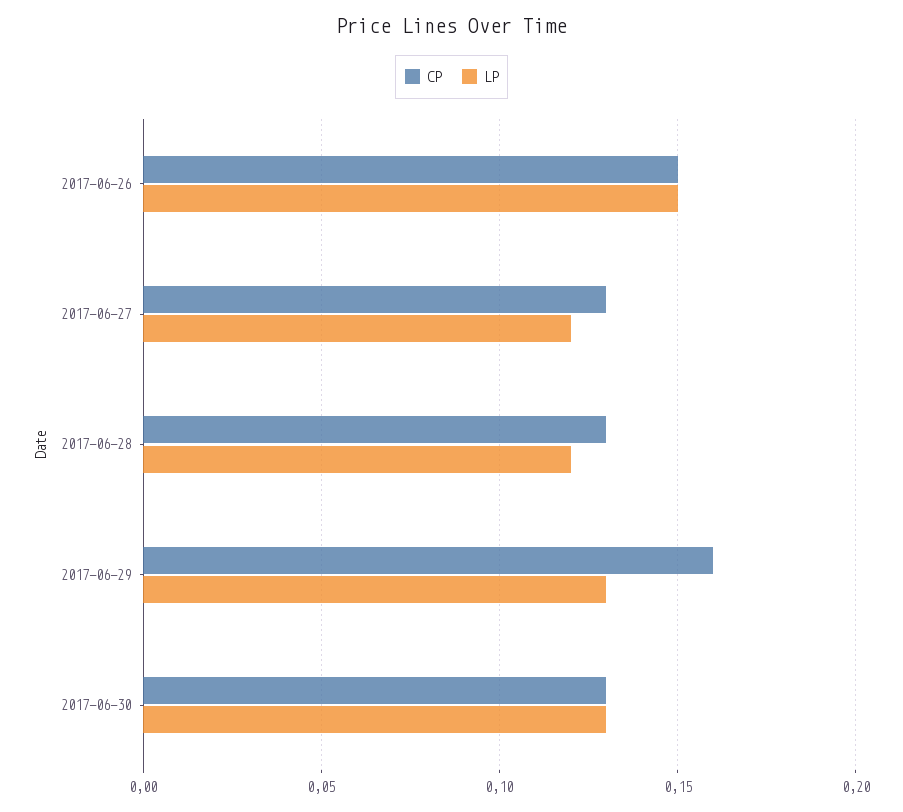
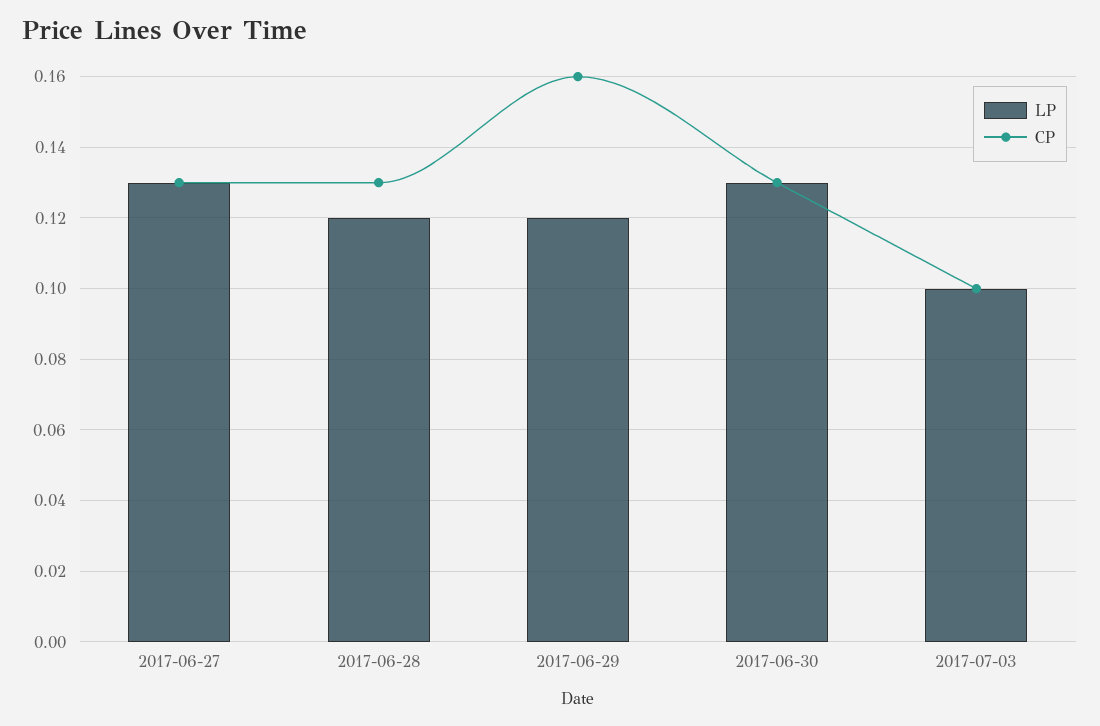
CP, 2017-06-26: 0.15 -> none
LP, 2017-06-26: 0.15 -> none
LP, 2017-06-27: 0.12 -> 0.13
LP, 2017-06-29: 0.13 -> 0.12
LP, 2017-07-03: none -> 0.1
CP, 2017-07-03: none -> 0.1

